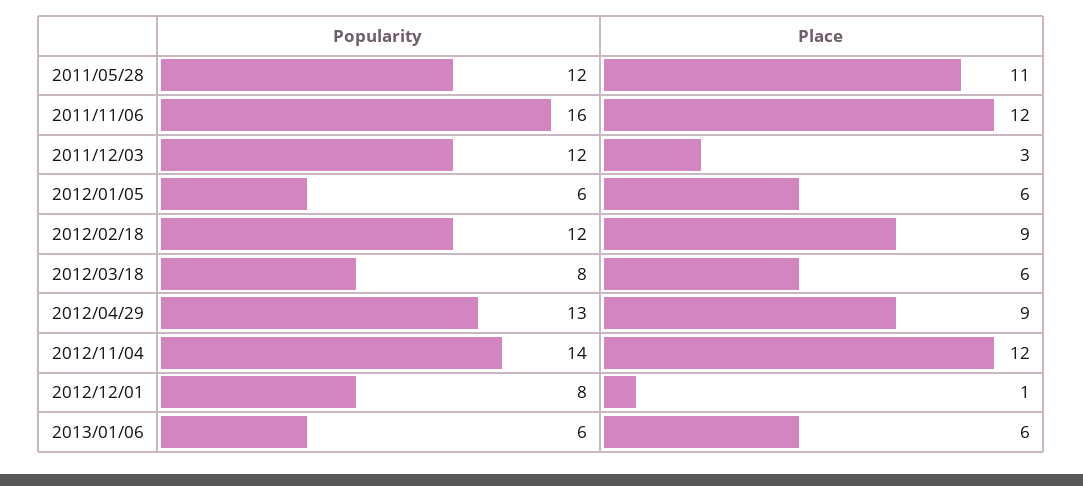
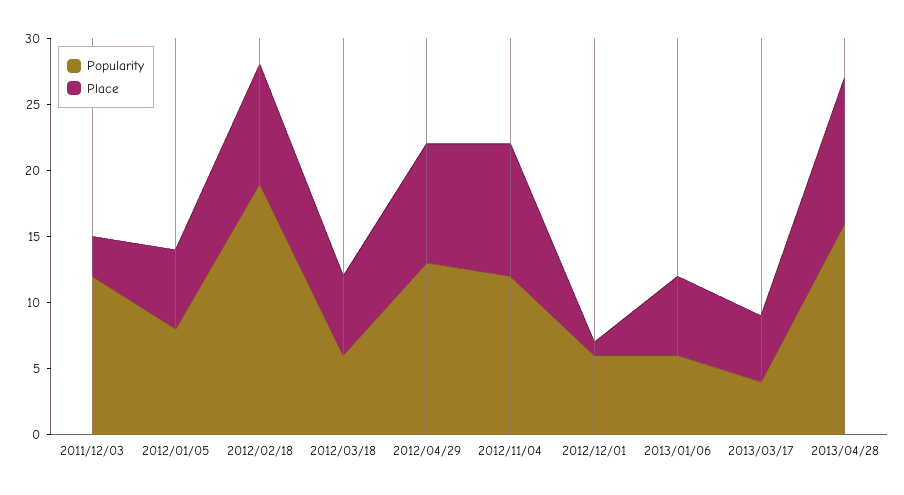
Popularity, 2011/05/28: 12 -> none
Place, 2011/05/28: 11 -> none
Popularity, 2011/11/06: 16 -> none
Place, 2011/11/06: 12 -> none
Popularity, 2012/01/05: 6 -> 8
Popularity, 2012/02/18: 12 -> 19
Popularity, 2012/03/18: 8 -> 6
Popularity, 2012/11/04: 14 -> 12
Place, 2012/11/04: 12 -> 10
Popularity, 2012/12/01: 8 -> 6
Popularity, 2013/03/17: none -> 4
Place, 2013/03/17: none -> 5
Popularity, 2013/04/28: none -> 16
Place, 2013/04/28: none -> 11

